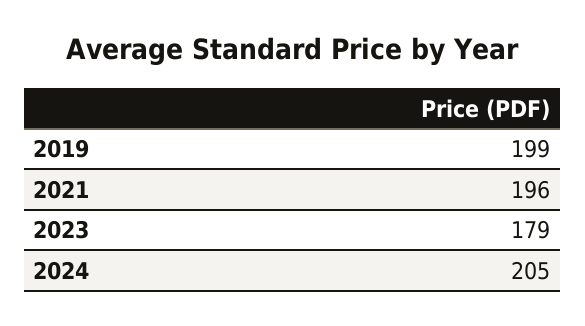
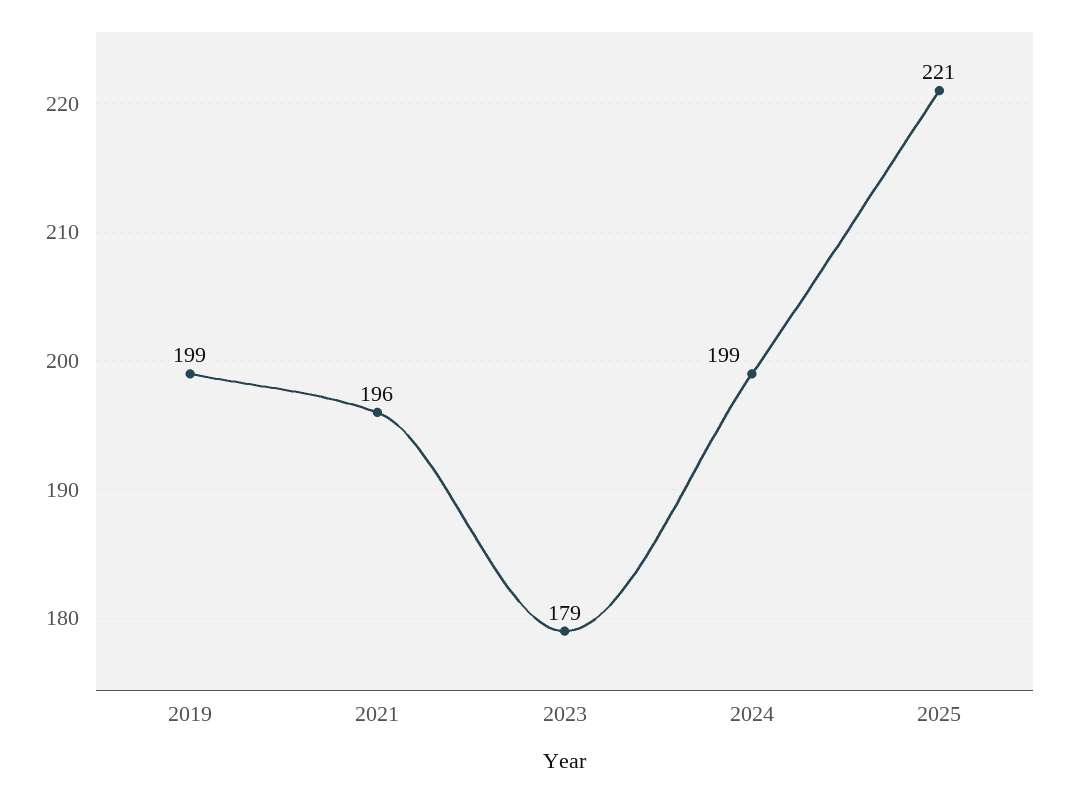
2024: 205 -> 199
2025: none -> 221

